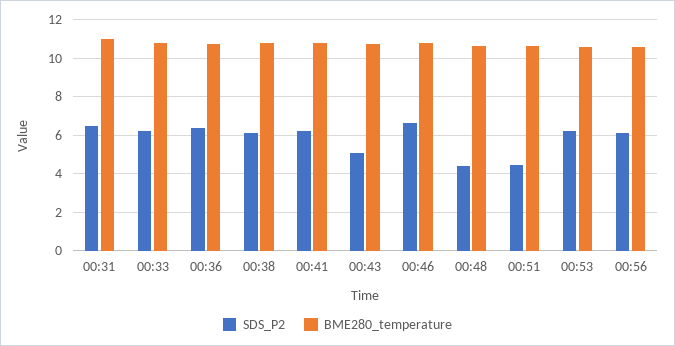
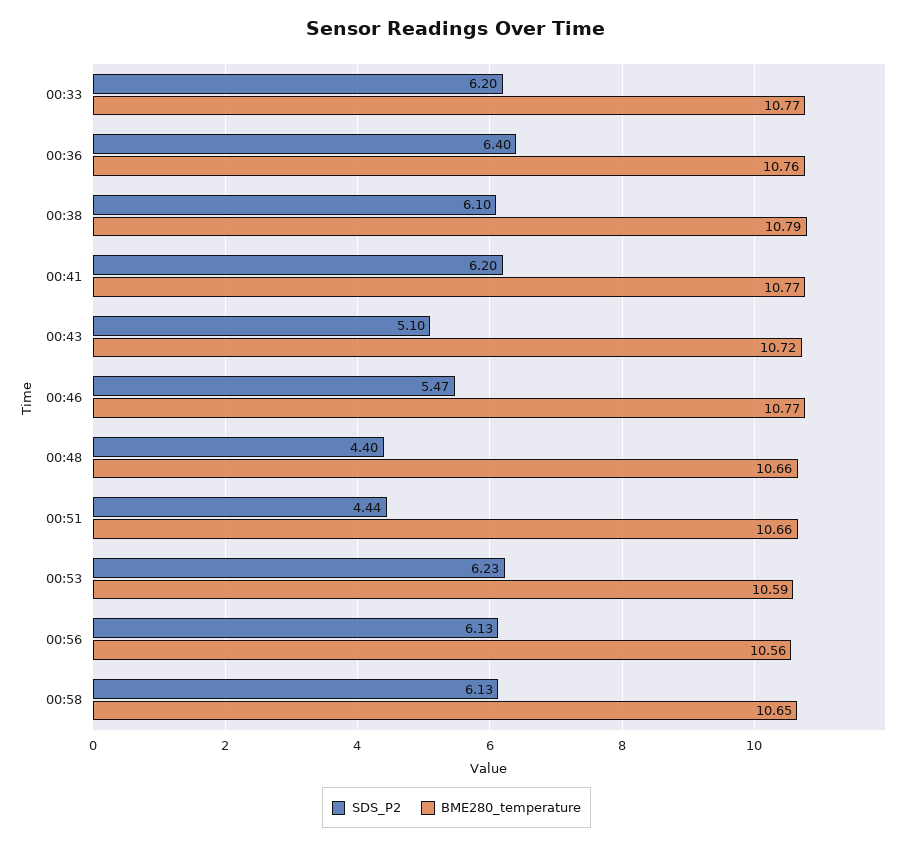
SDS_P2, 00:31: 6.5 -> none
BME280_temperature, 00:31: 11 -> none
SDS_P2, 00:46: 6.5 -> 5.47
SDS_P2, 00:58: none -> 6.13
BME280_temperature, 00:58: none -> 10.65

